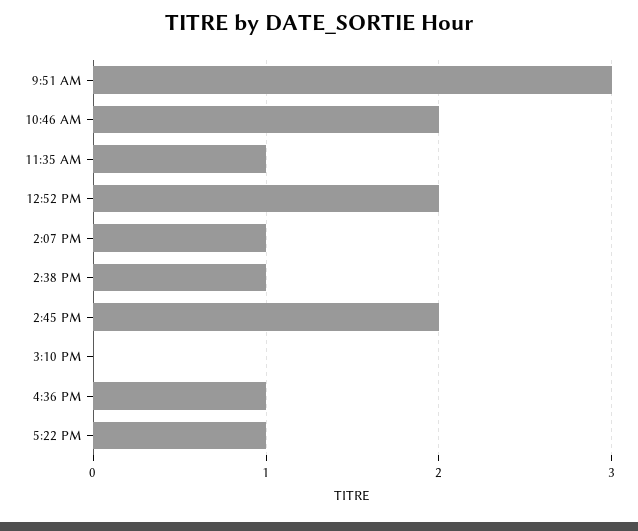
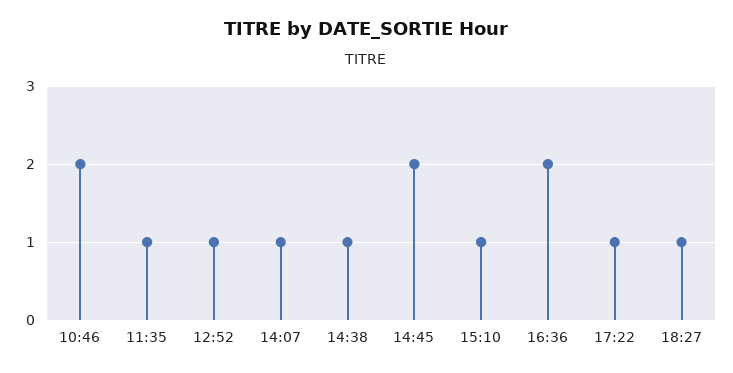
9:51 AM: 3 -> none
12:52 PM: 2 -> 1
3:10 PM: 0 -> 1
4:36 PM: 1 -> 2
18:27: none -> 1

